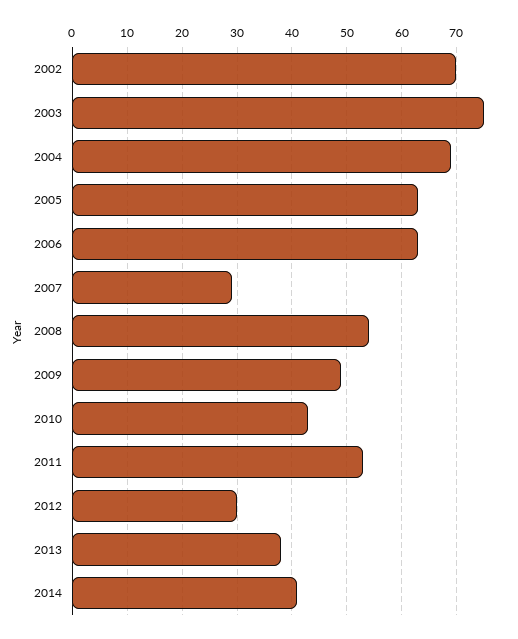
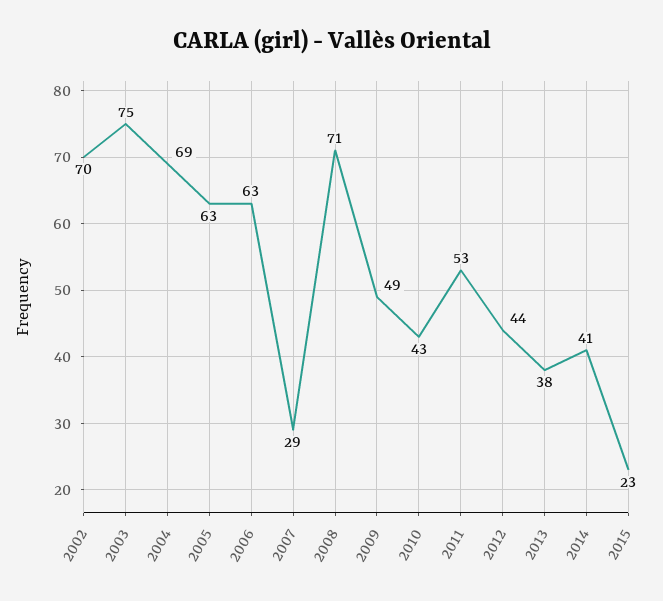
2008: 55 -> 71
2012: 30 -> 44
2015: none -> 23

